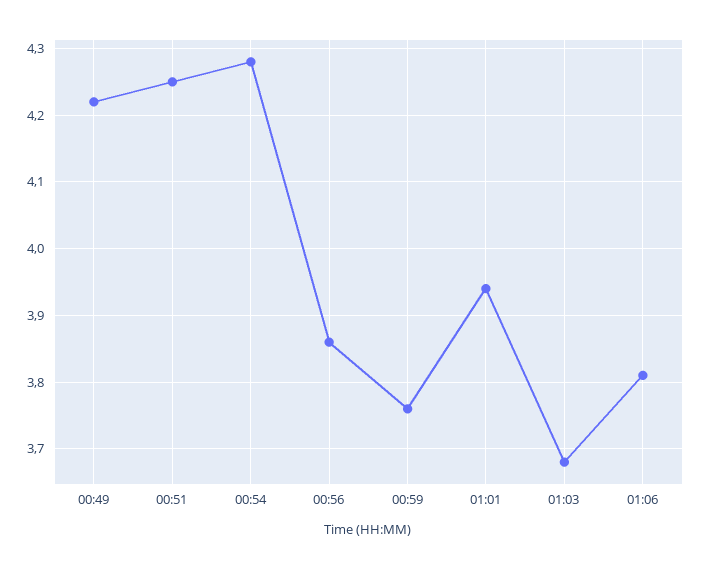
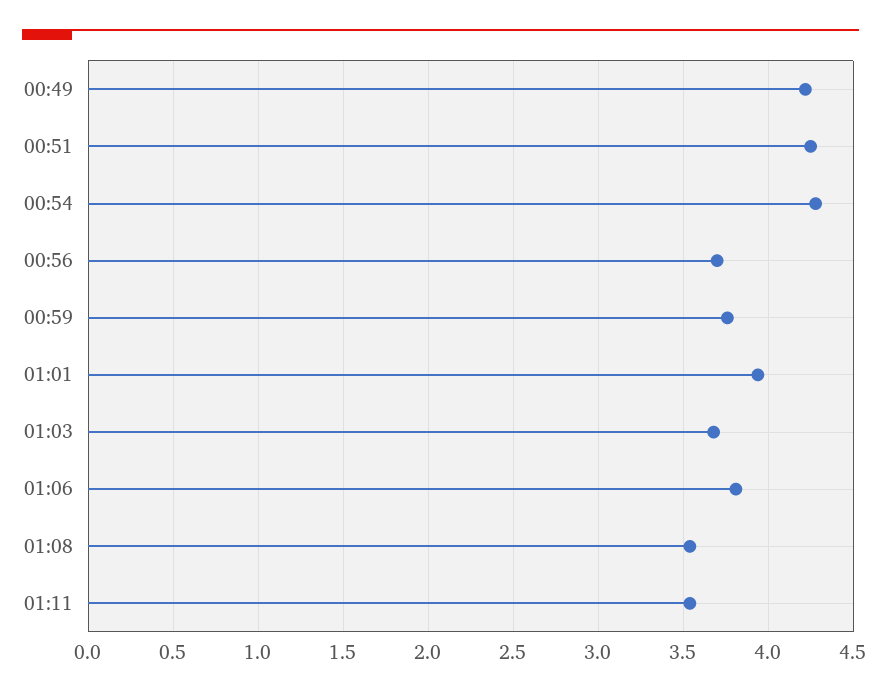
00:56: 3.86 -> 3.7
01:08: none -> 3.55
01:11: none -> 3.55

